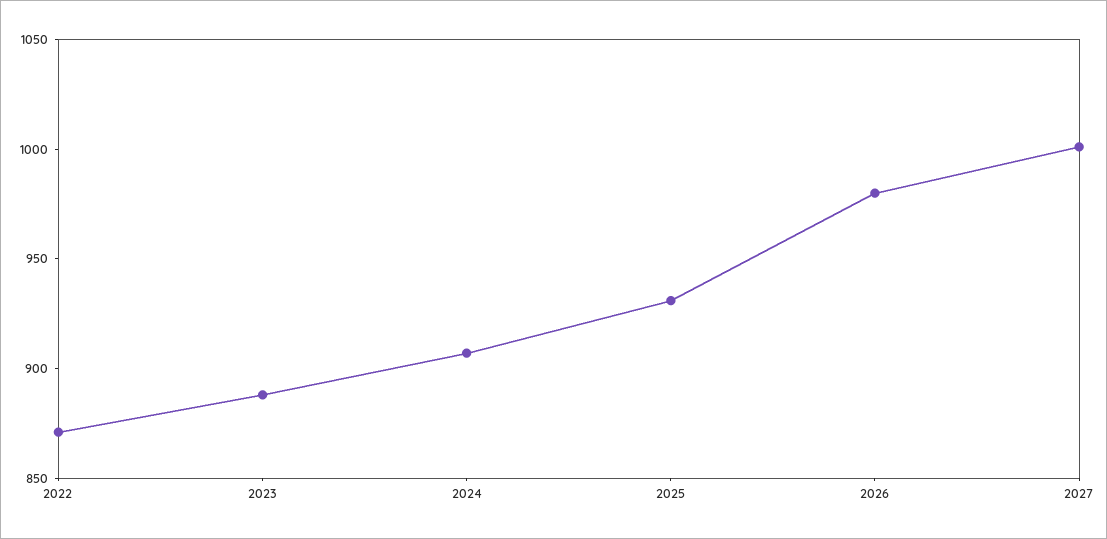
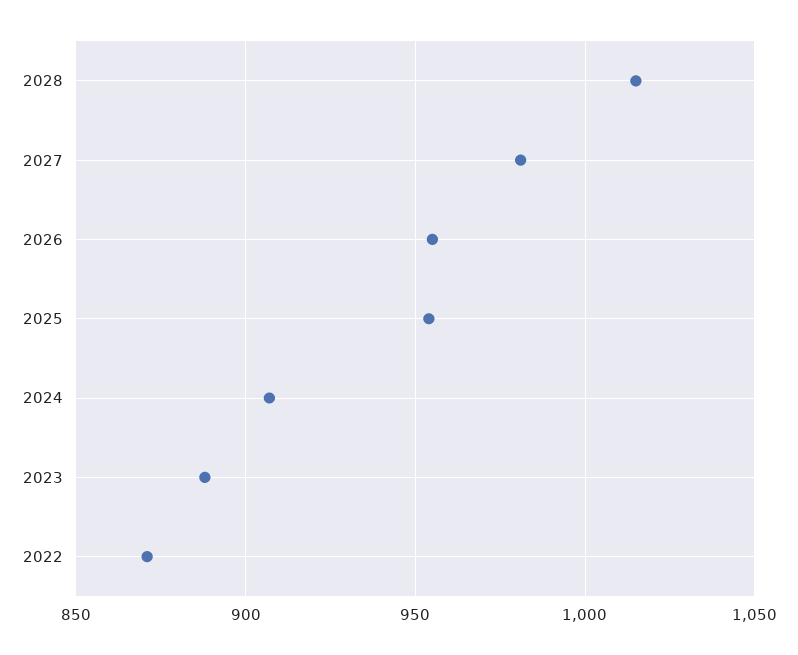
2025: 930 -> 955
2026: 980 -> 955
2027: 1000 -> 980
2028: none -> 1015

